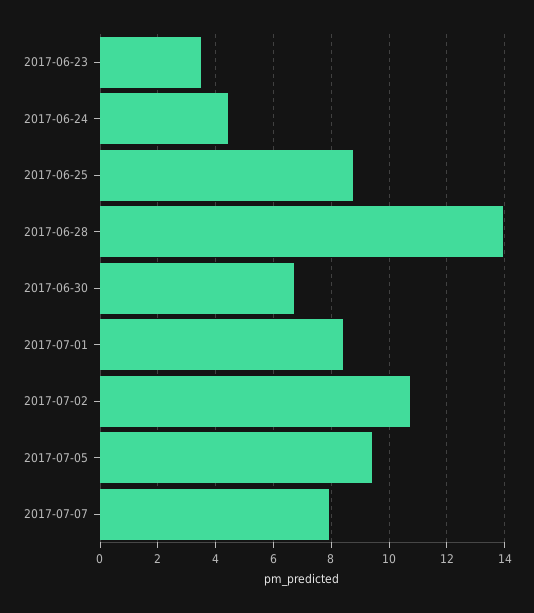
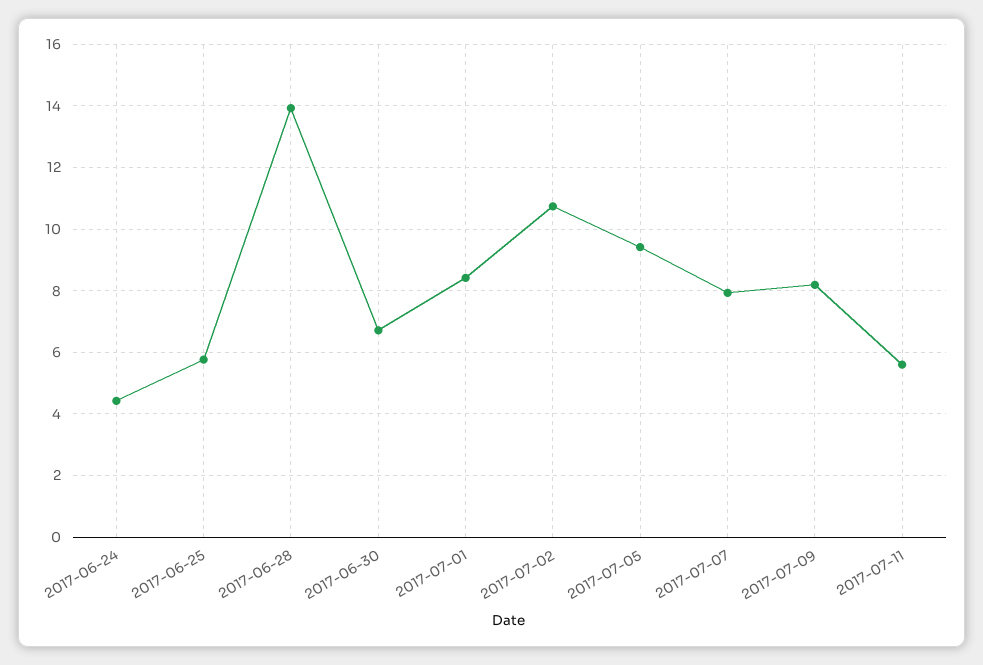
2017-06-23: 3.5 -> none
2017-06-25: 8.75 -> 5.8
2017-07-09: none -> 8.2
2017-07-11: none -> 5.6

